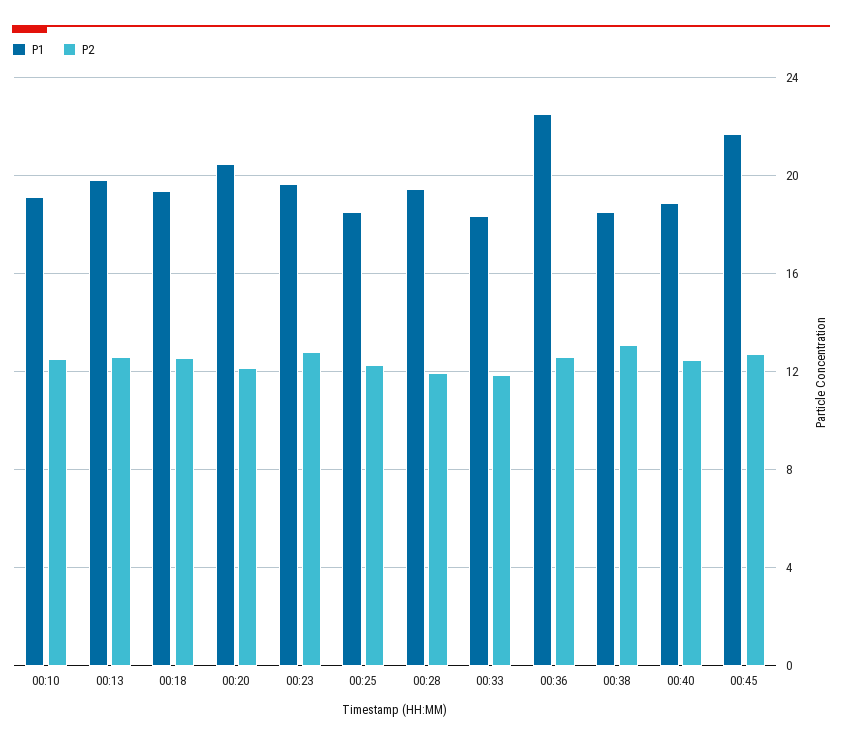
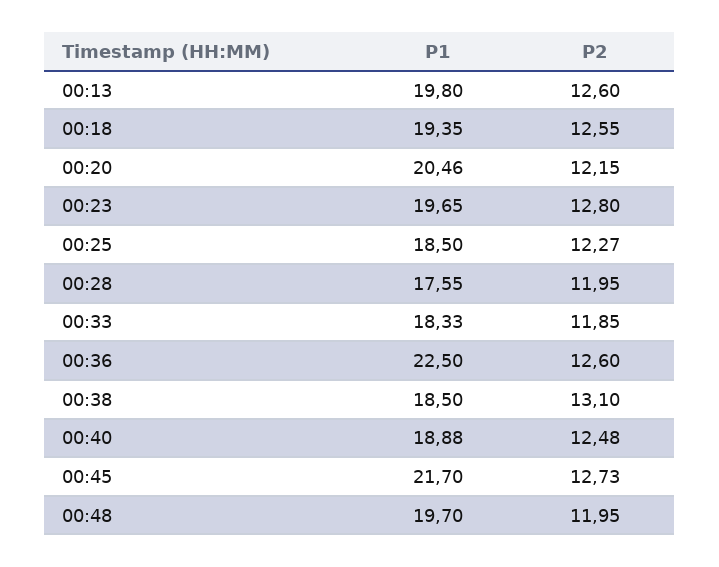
P1, 00:10: 19 -> none
P2, 00:10: 12.5 -> none
P1, 00:28: 19.5 -> 17.55
P1, 00:48: none -> 19.7
P2, 00:48: none -> 11.95

